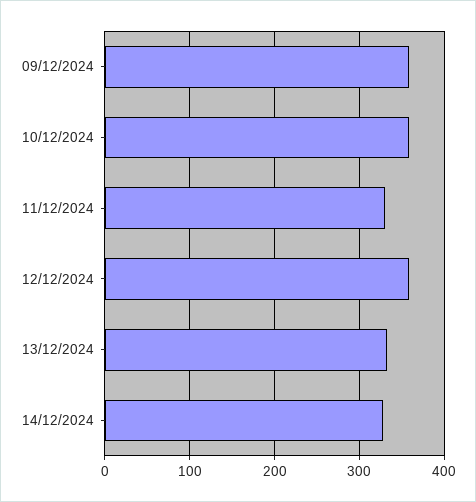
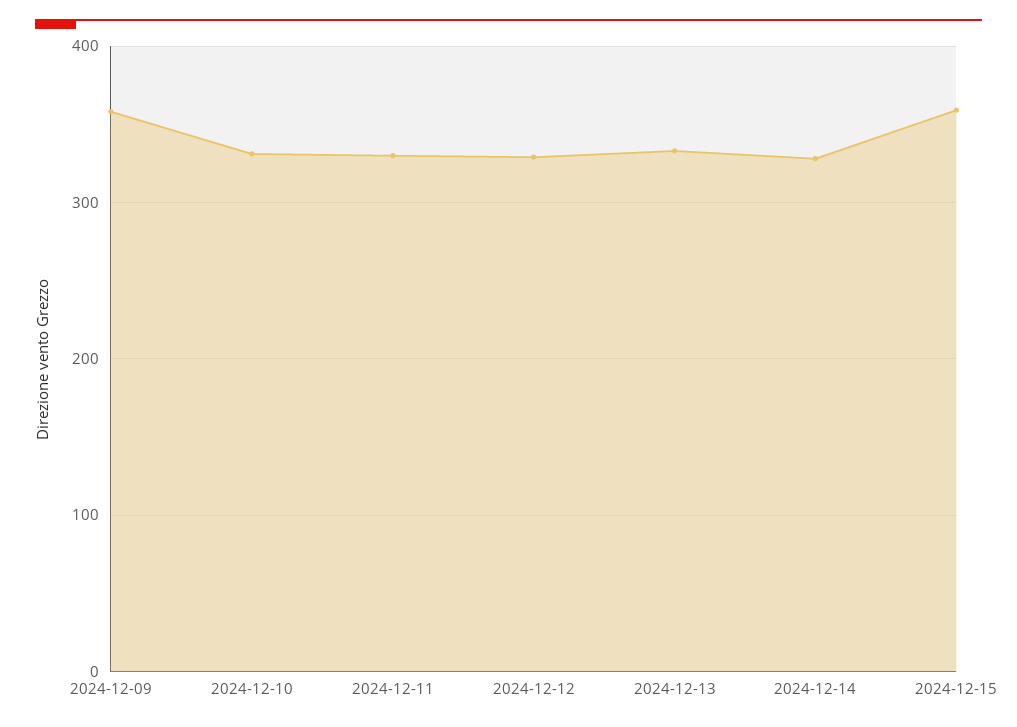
10/12/2024: 360 -> 330
12/12/2024: 360 -> 330
2024-12-15: none -> 360

